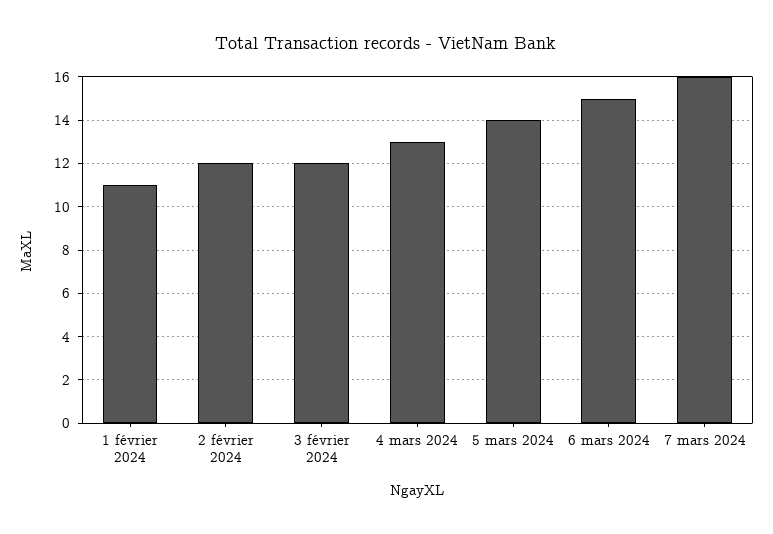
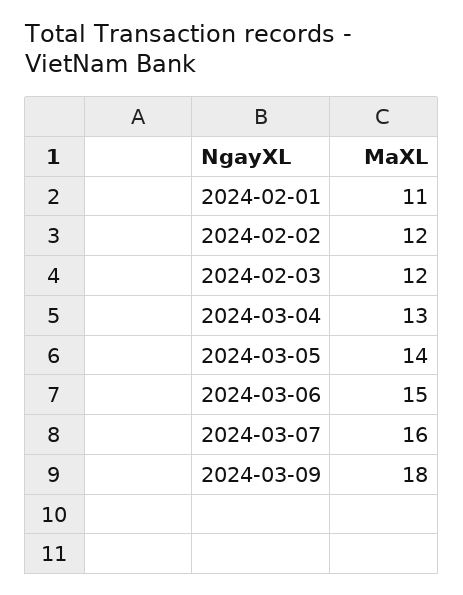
2024-03-09: none -> 18

